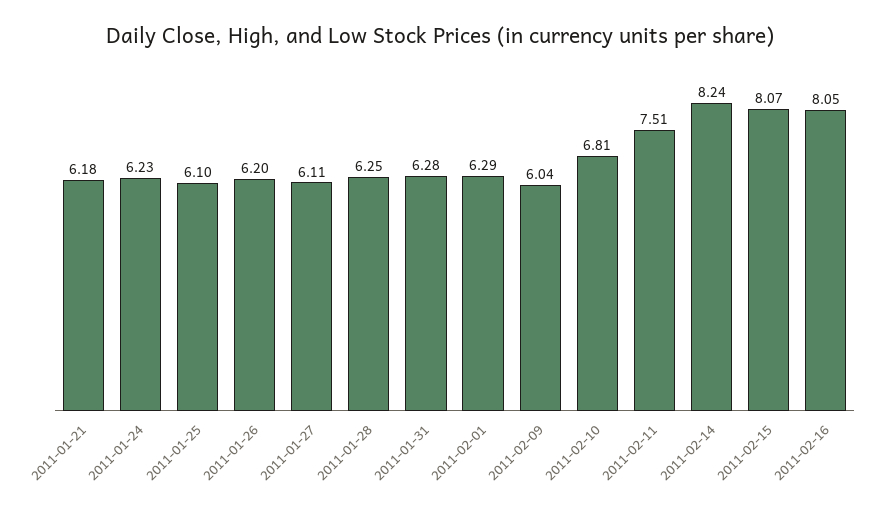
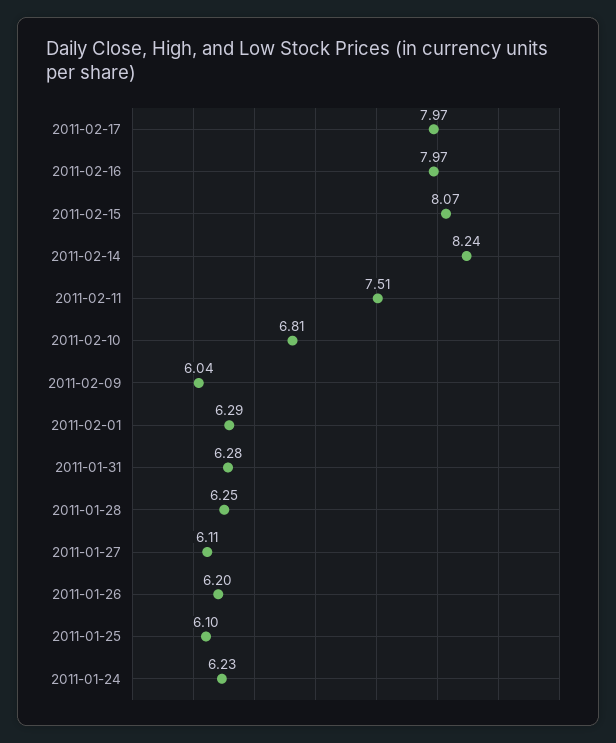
2011-01-21: 6.18 -> none
2011-02-16: 8.05 -> 7.97
2011-02-17: none -> 7.97

